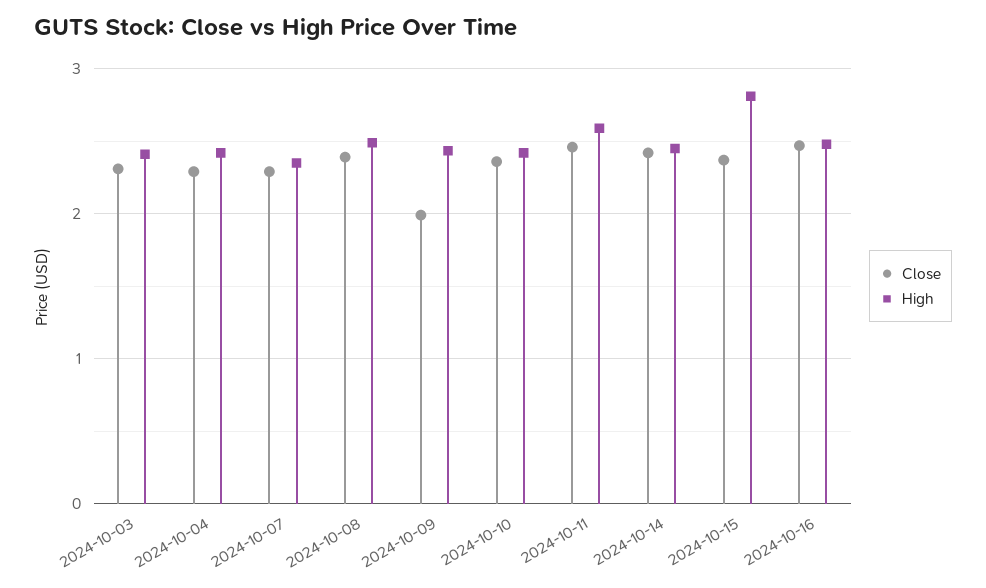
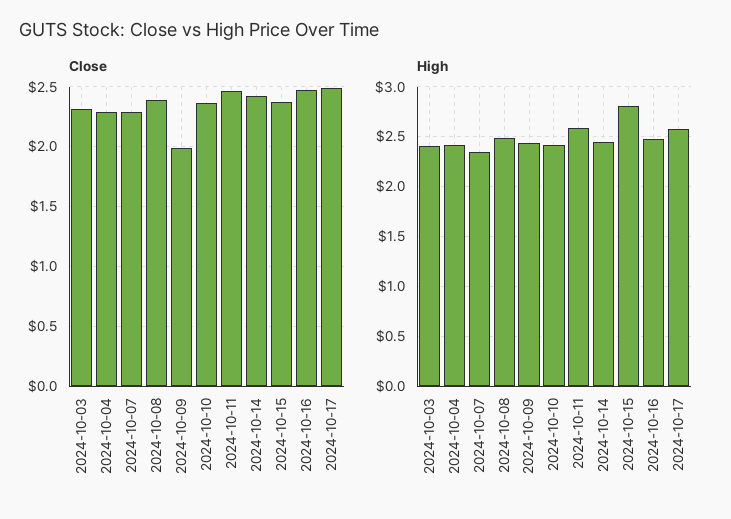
Close, 2024-10-17: none -> 2.5
High, 2024-10-17: none -> 2.6

